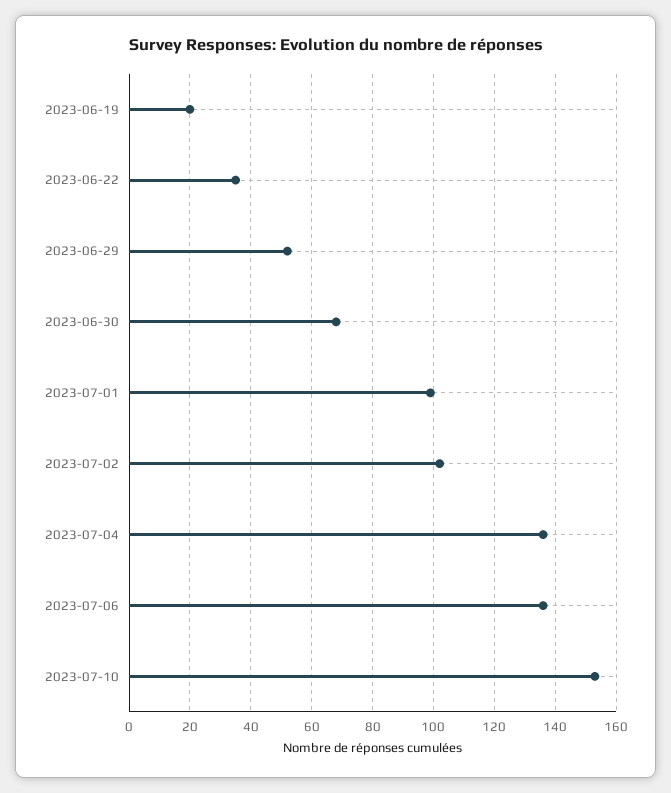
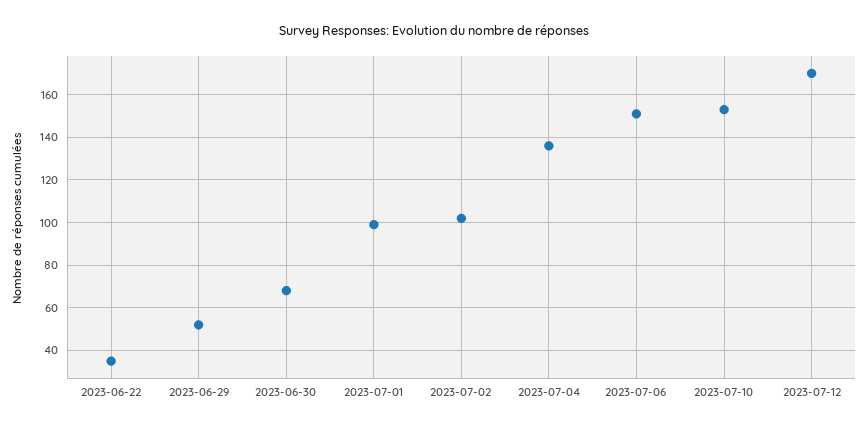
2023-06-19: 20 -> none
2023-07-06: 135 -> 150
2023-07-12: none -> 170

